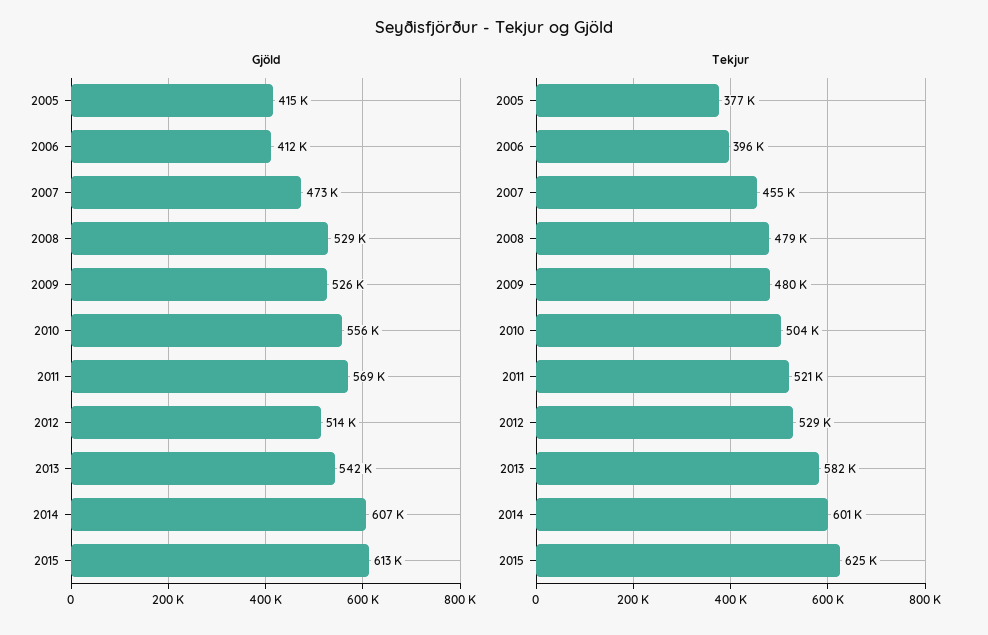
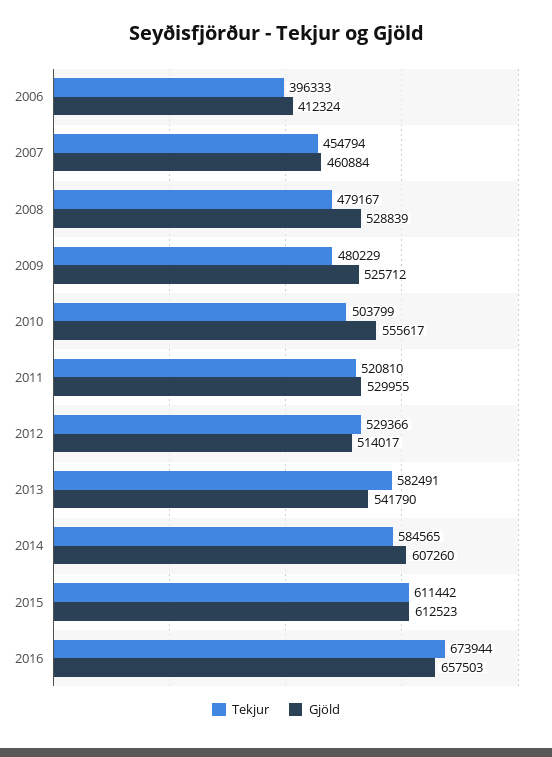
Gjöld, 2005: 415000 -> none
Gjöld, 2007: 473000 -> 460884
Gjöld, 2011: 569000 -> 529955
Tekjur, 2005: 377000 -> none
Tekjur, 2014: 601000 -> 584565
Tekjur, 2015: 625000 -> 611442
Tekjur, 2016: none -> 673944
Gjöld, 2016: none -> 657503

